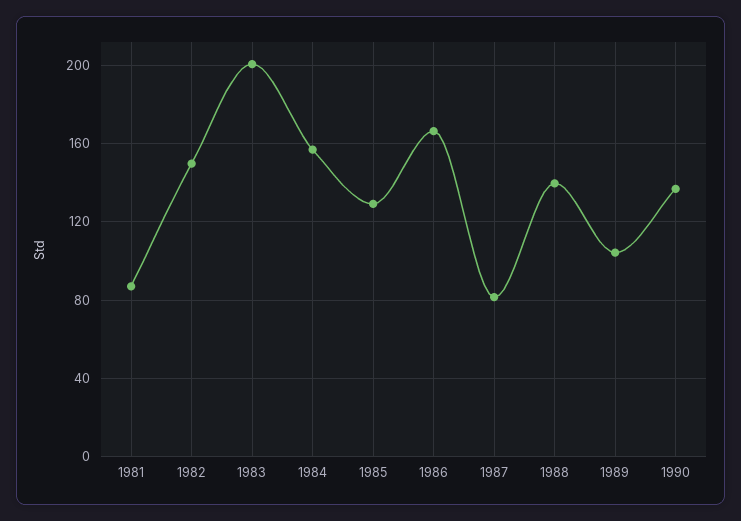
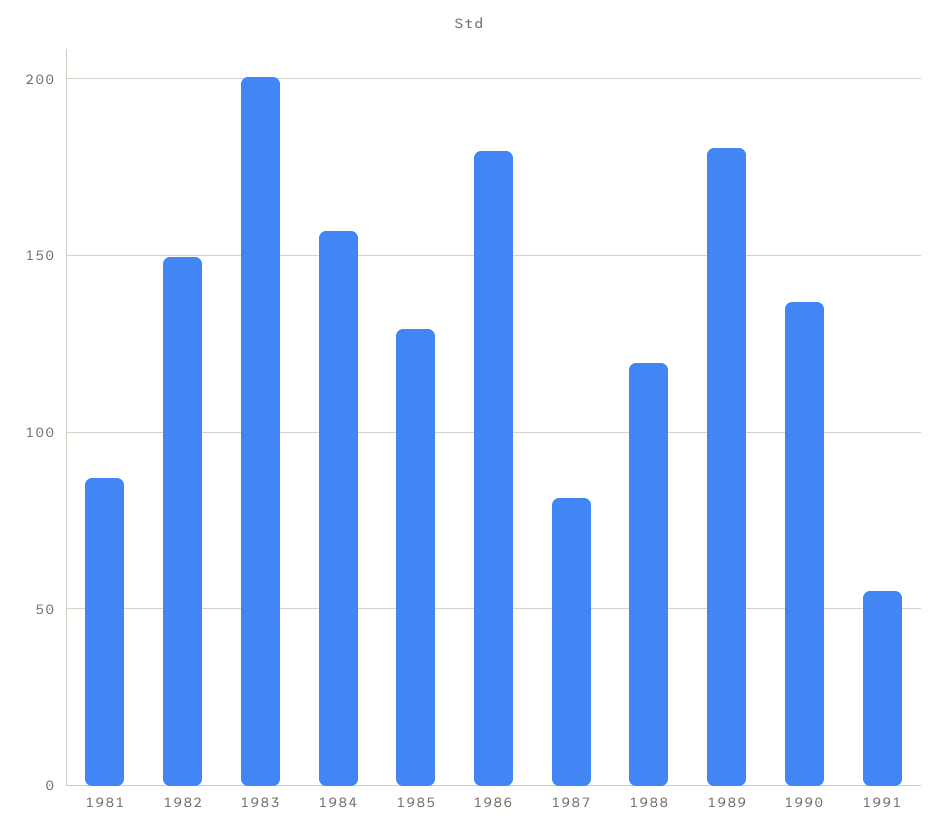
1986: 165 -> 180
1988: 140 -> 120
1989: 105 -> 180
1991: none -> 55

